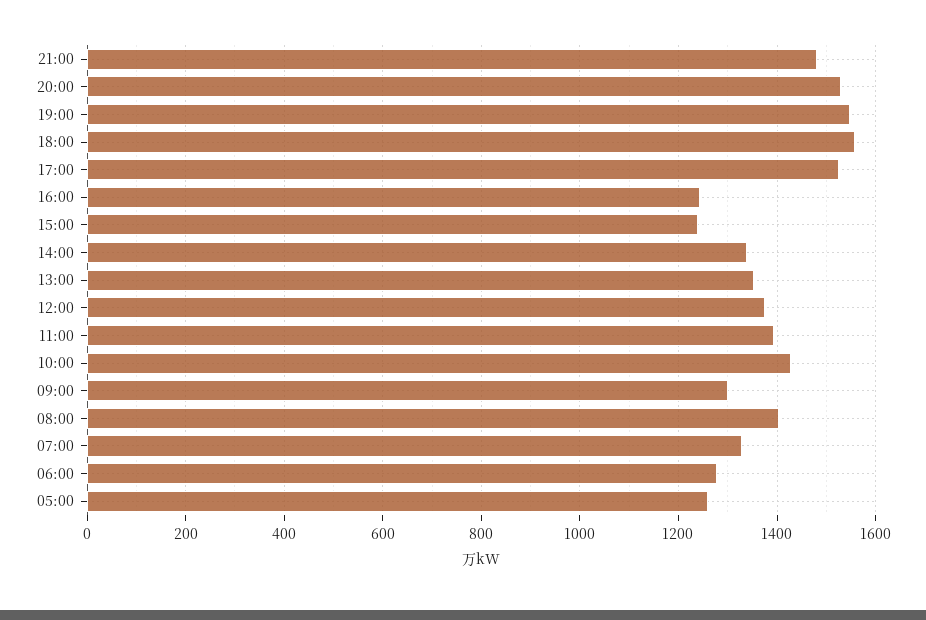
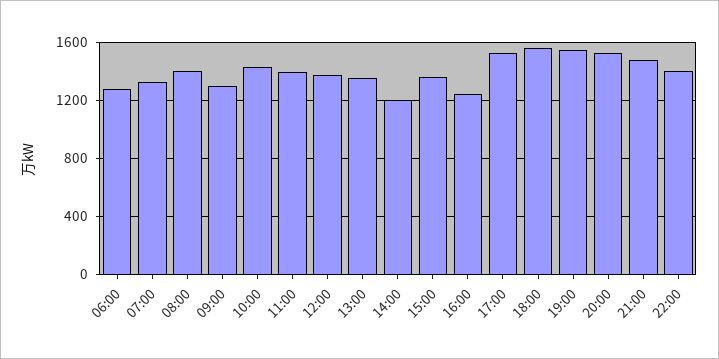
15:00: 1240 -> 1350
14:00: 1340 -> 1200
05:00: 1260 -> none
22:00: none -> 1400

